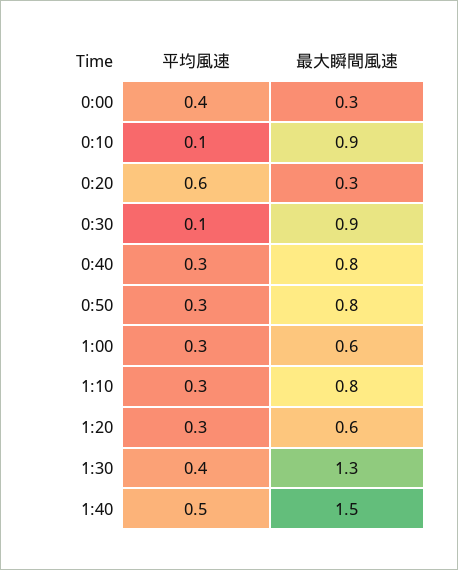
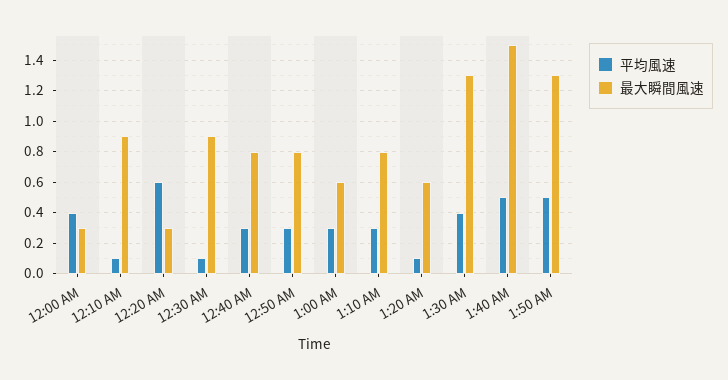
平均風速, 1:20: 0.3 -> 0.1
平均風速, 1:50 AM: none -> 0.5
最大瞬間風速, 1:50 AM: none -> 1.3

